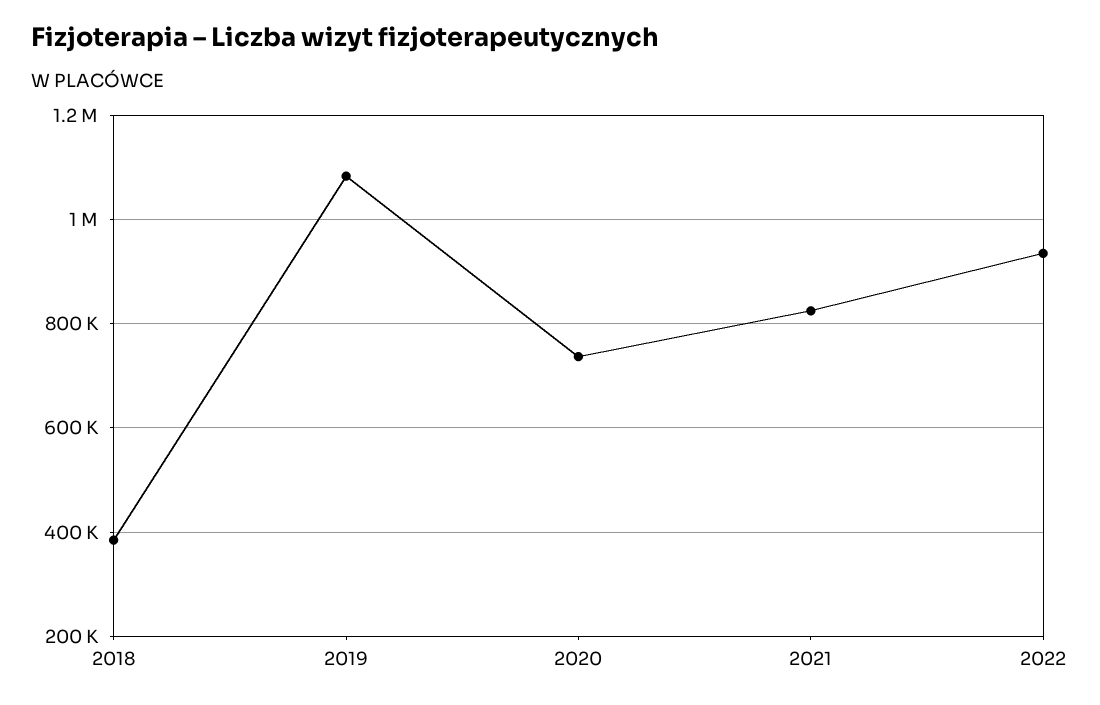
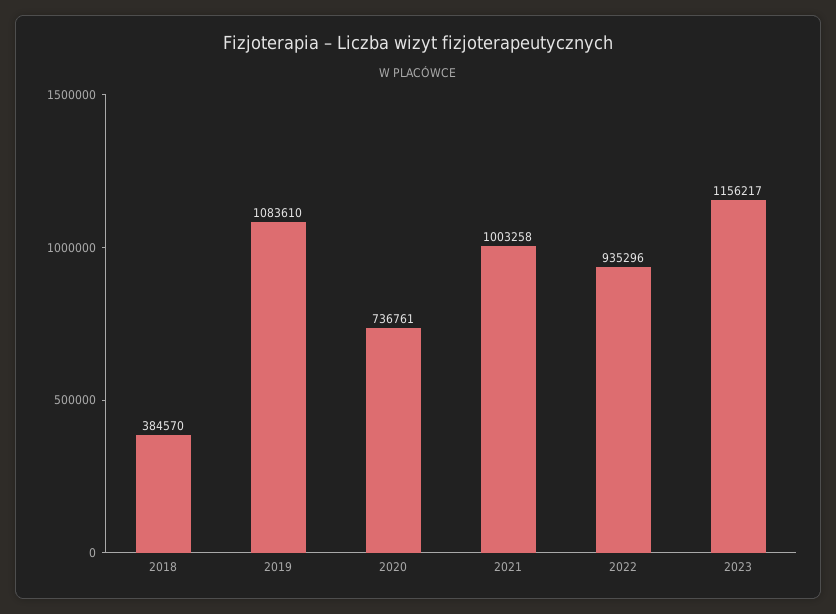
2021: 820000 -> 1003258
2023: none -> 1156217

